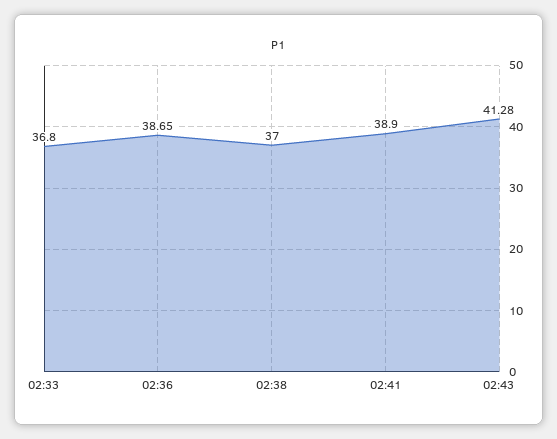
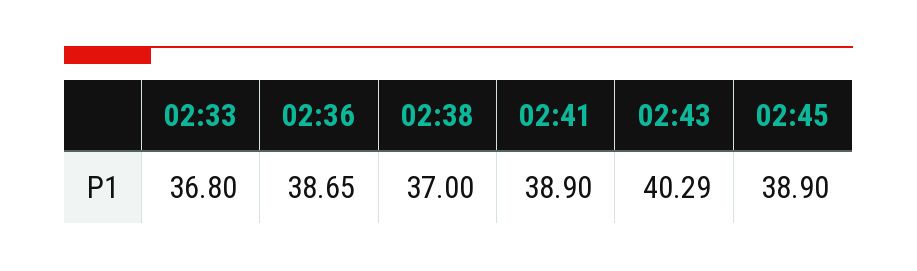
02:43: 41.28 -> 40.29
02:45: none -> 38.9

